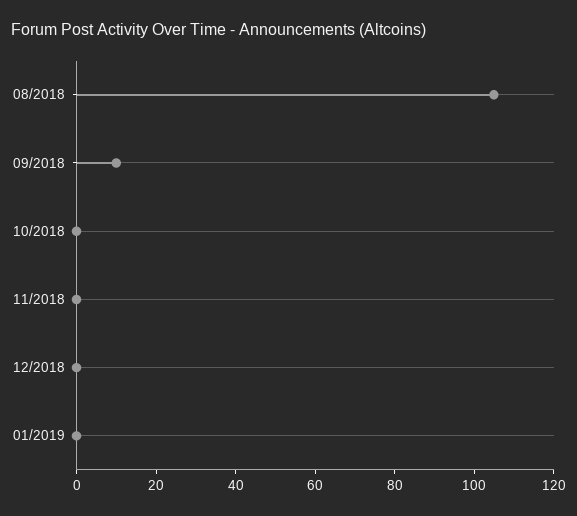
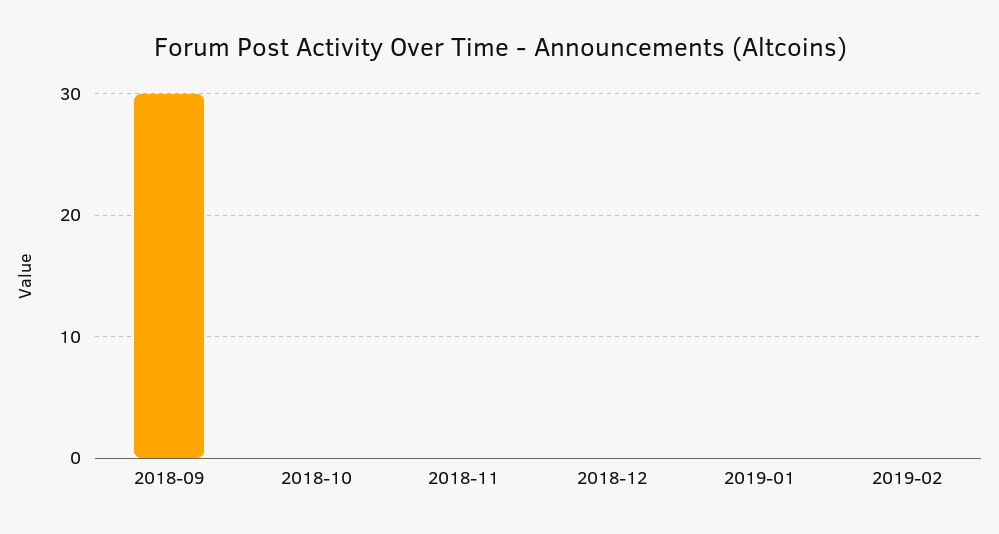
08/2018: 105 -> none
09/2018: 10 -> 30
2019-02: none -> 0

